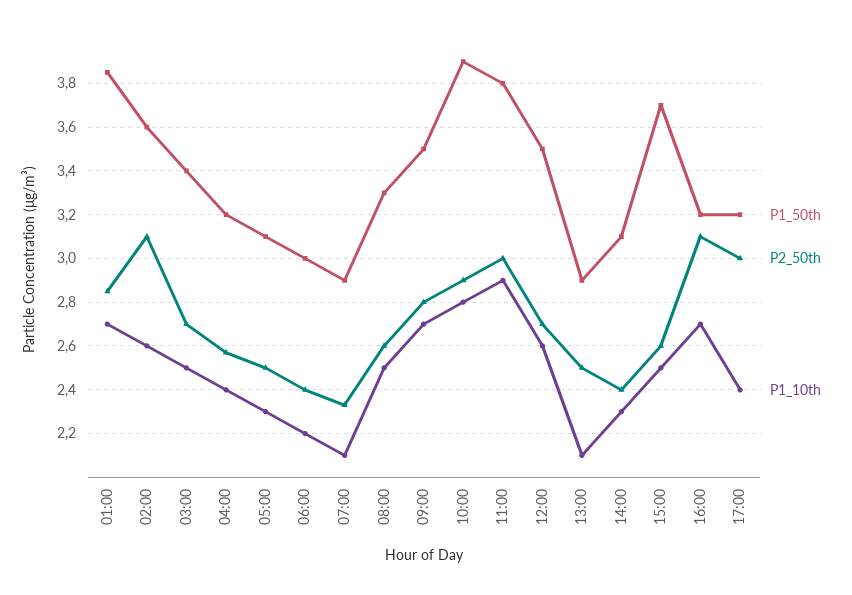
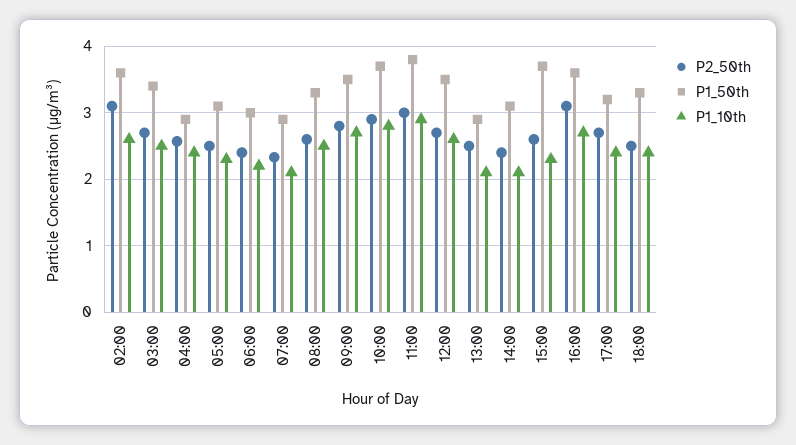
P1_50th, 01:00: 3.85 -> none
P2_50th, 01:00: 2.85 -> none
P1_10th, 01:00: 2.7 -> none
P1_50th, 04:00: 3.2 -> 2.9
P1_50th, 10:00: 3.9 -> 3.7
P1_10th, 14:00: 2.3 -> 2.1
P1_10th, 15:00: 2.5 -> 2.3
P1_50th, 16:00: 3.2 -> 3.6
P2_50th, 17:00: 3 -> 2.7
P2_50th, 18:00: none -> 2.5
P1_50th, 18:00: none -> 3.3
P1_10th, 18:00: none -> 2.4

